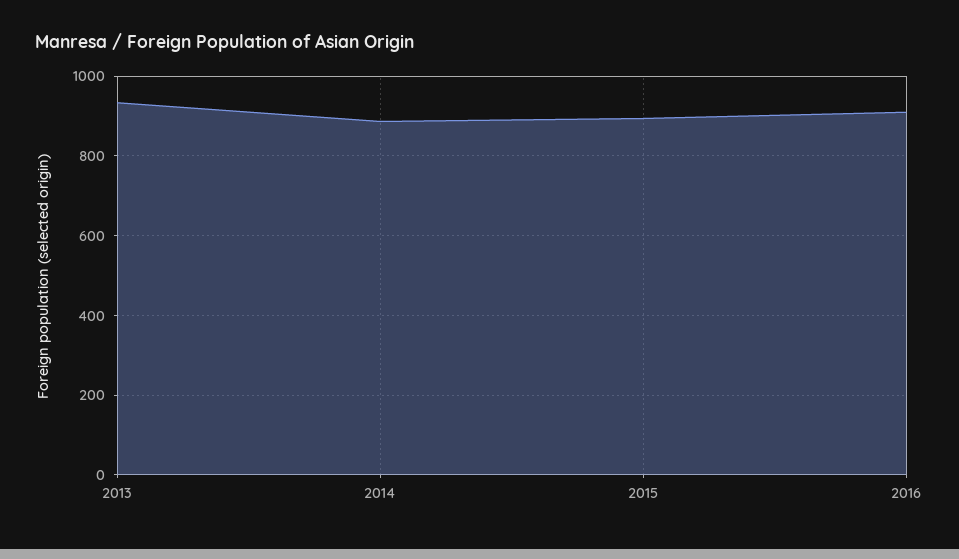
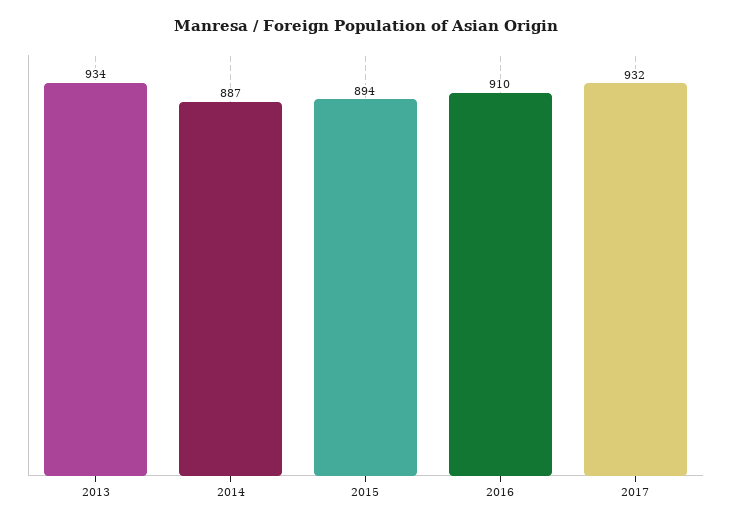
2017: none -> 932

